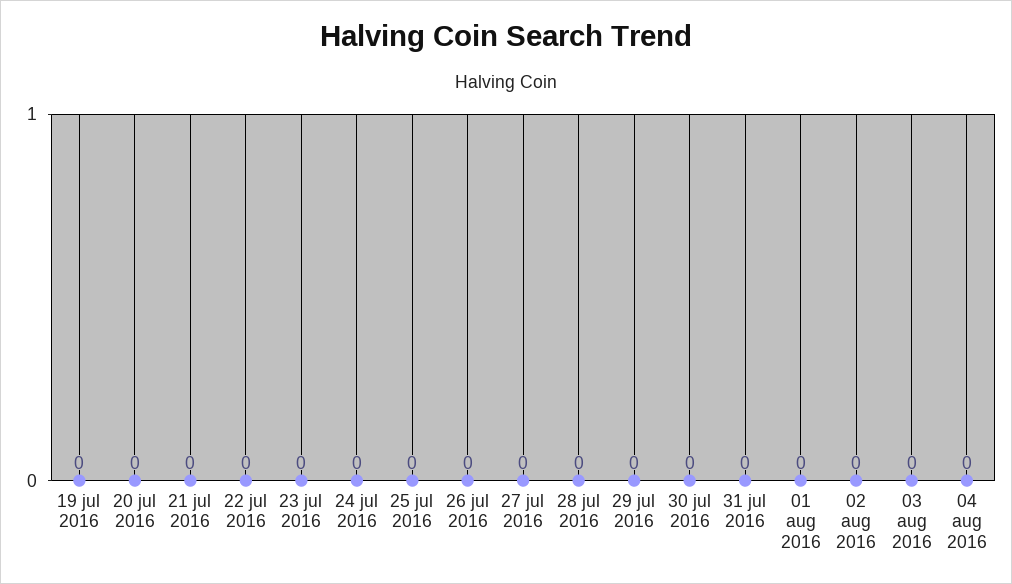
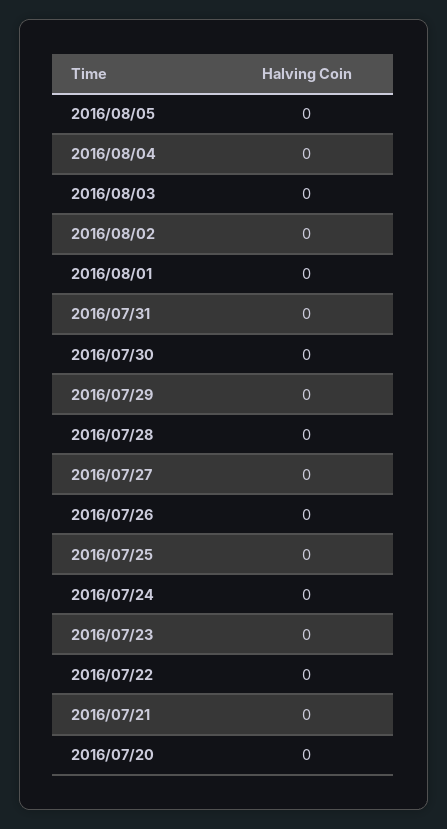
19 jul 2016: 0 -> none
2016/08/05: none -> 0

